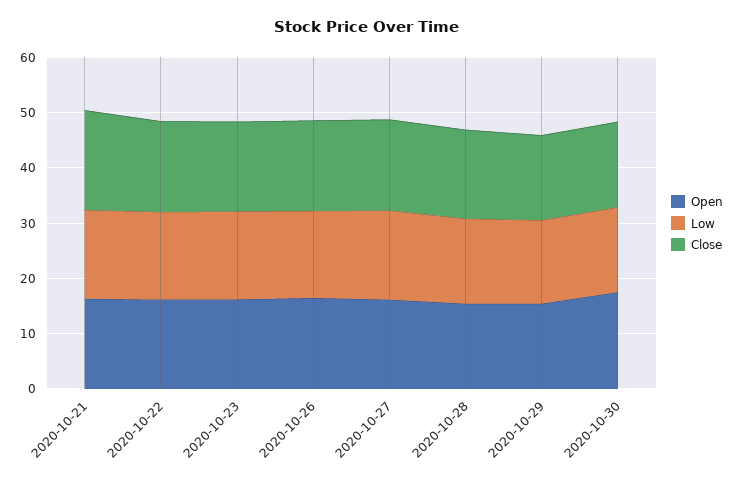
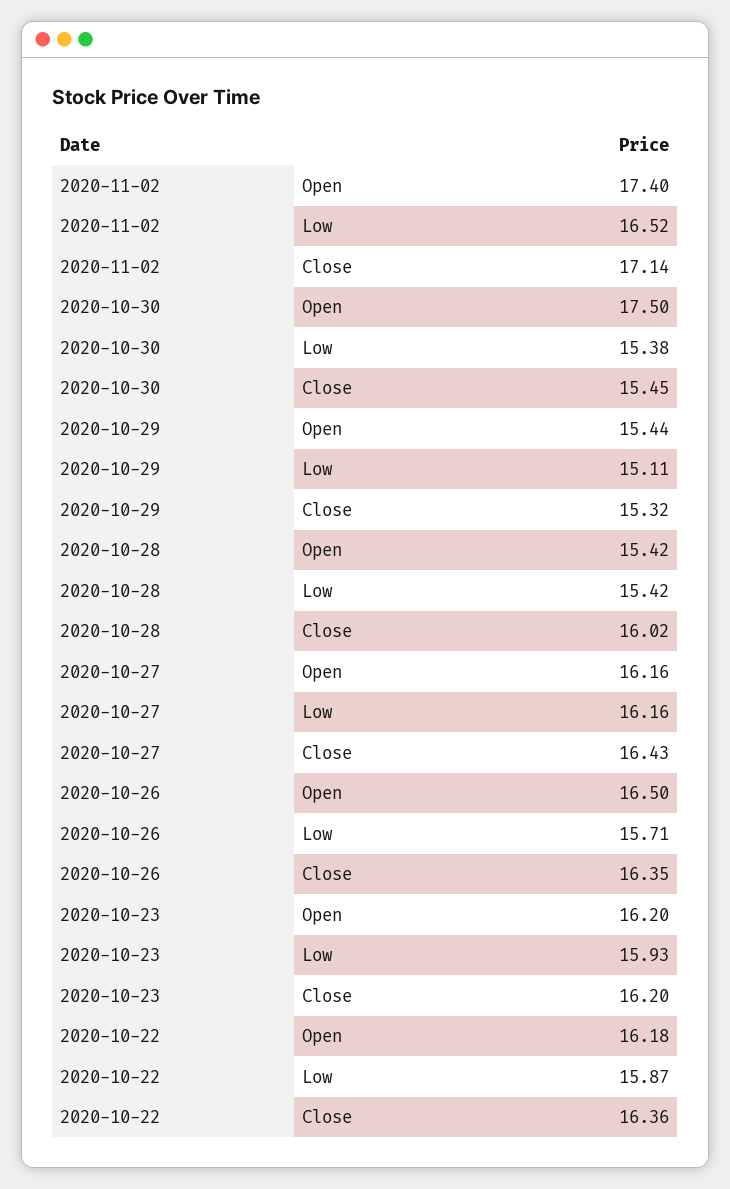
Open, 2020-10-21: 16 -> none
Low, 2020-10-21: 16 -> none
Close, 2020-10-21: 18 -> none
Open, 2020-11-02: none -> 17.4
Low, 2020-11-02: none -> 16.52
Close, 2020-11-02: none -> 17.14

